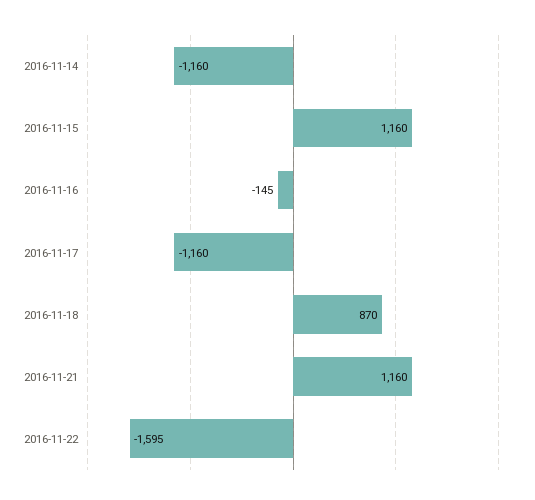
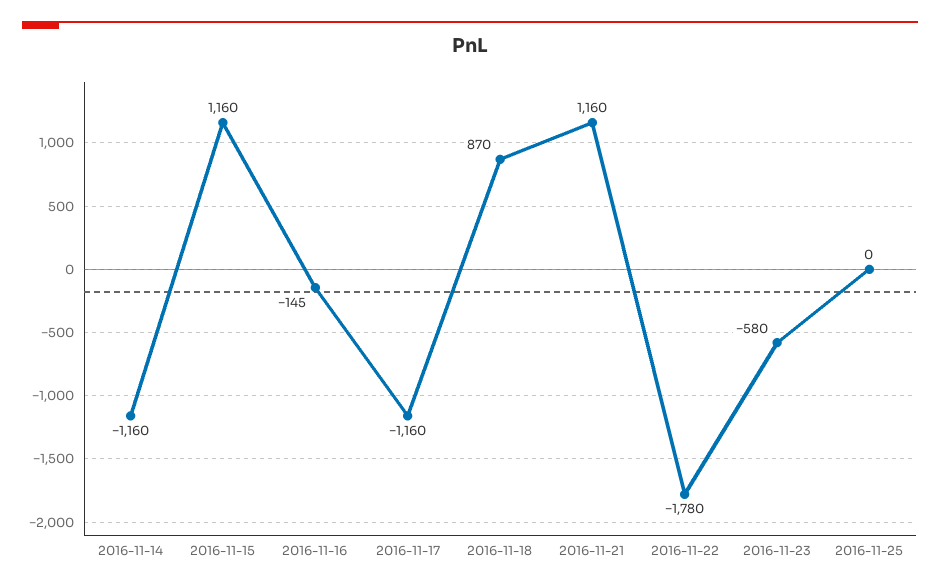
2016-11-22: -1595 -> -1780
2016-11-23: none -> -580
2016-11-25: none -> 0

